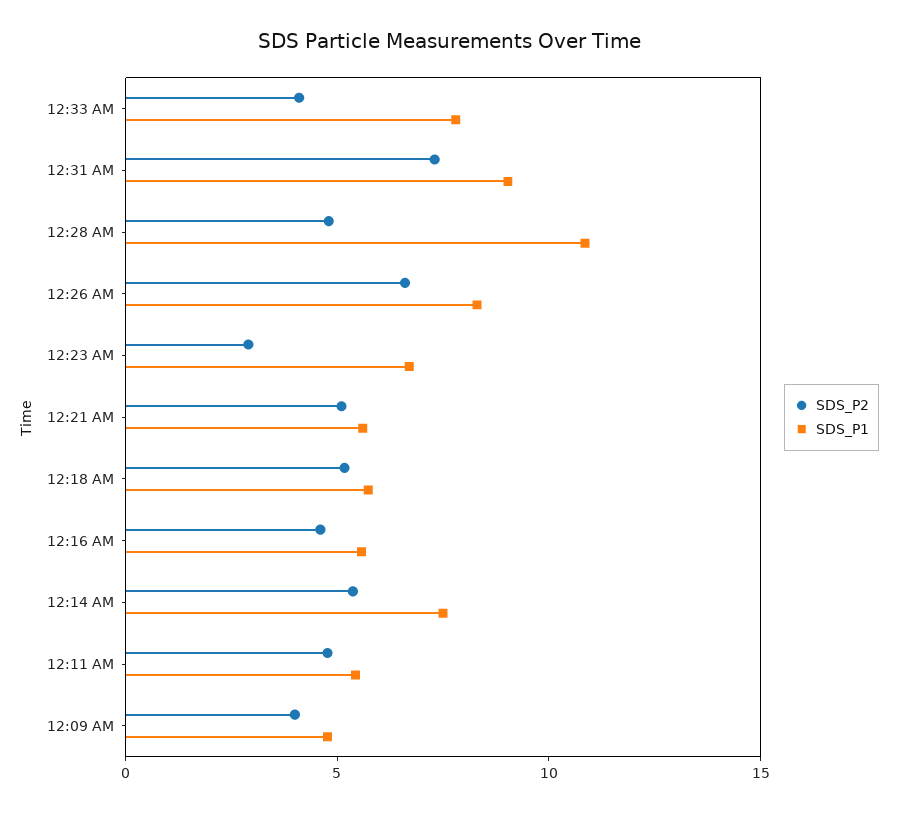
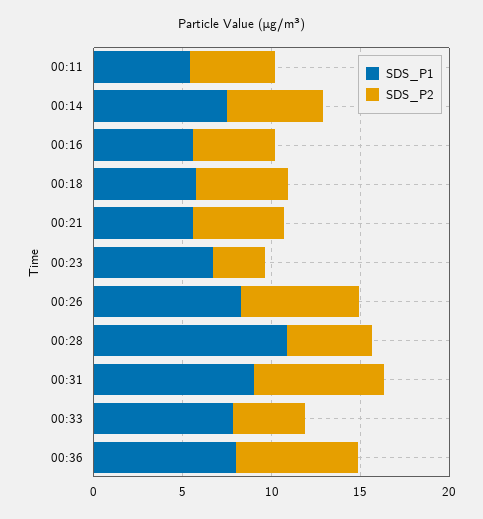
SDS_P2, 12:09 AM: 4 -> none
SDS_P1, 12:09 AM: 5 -> none
SDS_P1, 00:36: none -> 8
SDS_P2, 00:36: none -> 7

